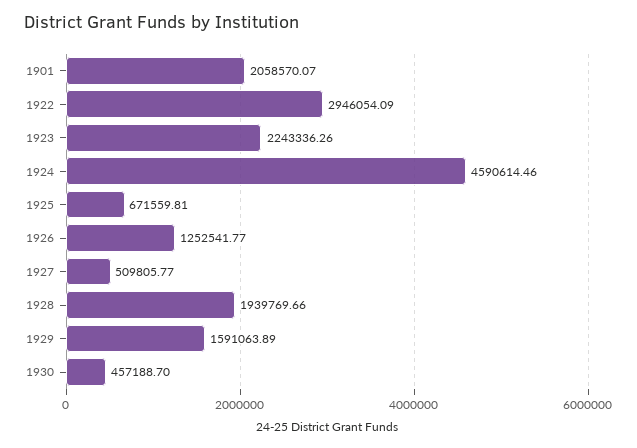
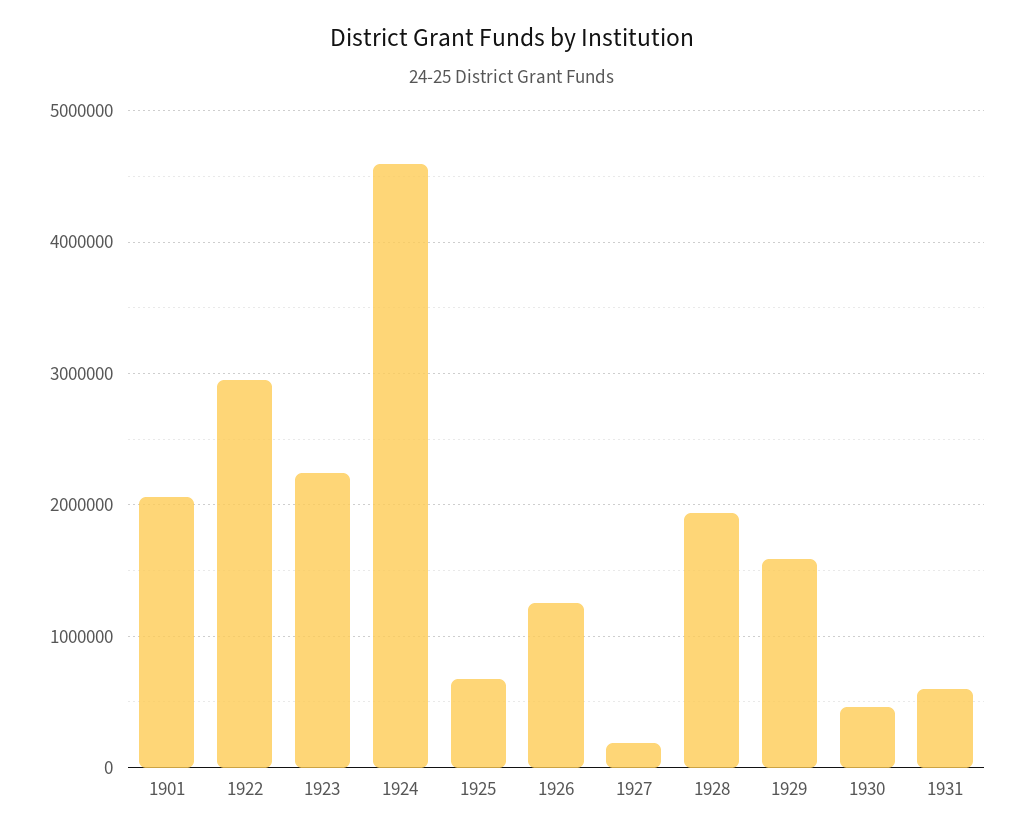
1927: 509805.77 -> 200000
1931: none -> 600000

